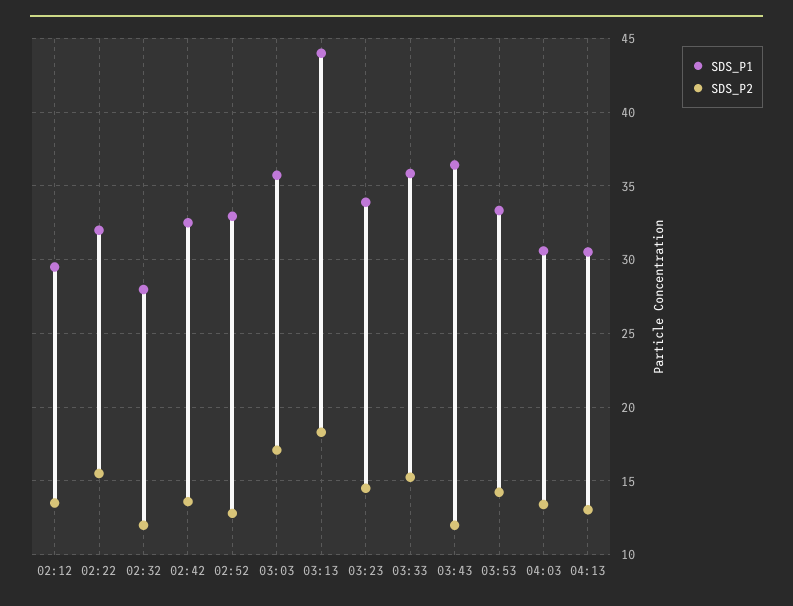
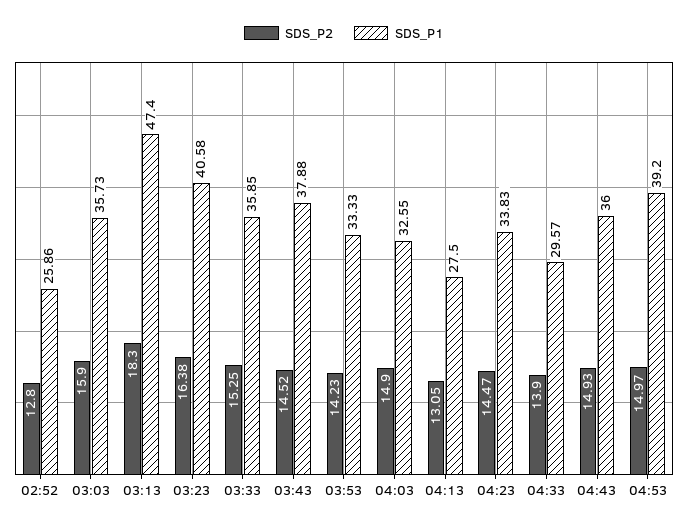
SDS_P1, 02:12: 29.5 -> none
SDS_P2, 02:12: 13.5 -> none
SDS_P1, 02:22: 32 -> none
SDS_P2, 02:22: 15.5 -> none
SDS_P1, 02:32: 28 -> none
SDS_P2, 02:32: 12 -> none
SDS_P1, 02:42: 32.5 -> none
SDS_P2, 02:42: 13.5 -> none
SDS_P1, 02:52: 33 -> 25.86
SDS_P2, 03:03: 17 -> 15.9
SDS_P1, 03:13: 44 -> 47.4
SDS_P1, 03:23: 34 -> 40.58
SDS_P2, 03:23: 14.5 -> 16.38
SDS_P1, 03:43: 36.5 -> 37.88
SDS_P2, 03:43: 12 -> 14.52
SDS_P1, 04:03: 30.5 -> 32.55
SDS_P2, 04:03: 13.5 -> 14.9
SDS_P1, 04:13: 30.5 -> 27.5
SDS_P2, 04:23: none -> 14.47
SDS_P1, 04:23: none -> 33.83
SDS_P2, 04:33: none -> 13.9
SDS_P1, 04:33: none -> 29.57
SDS_P2, 04:43: none -> 14.93
SDS_P1, 04:43: none -> 36
SDS_P2, 04:53: none -> 14.97
SDS_P1, 04:53: none -> 39.2

